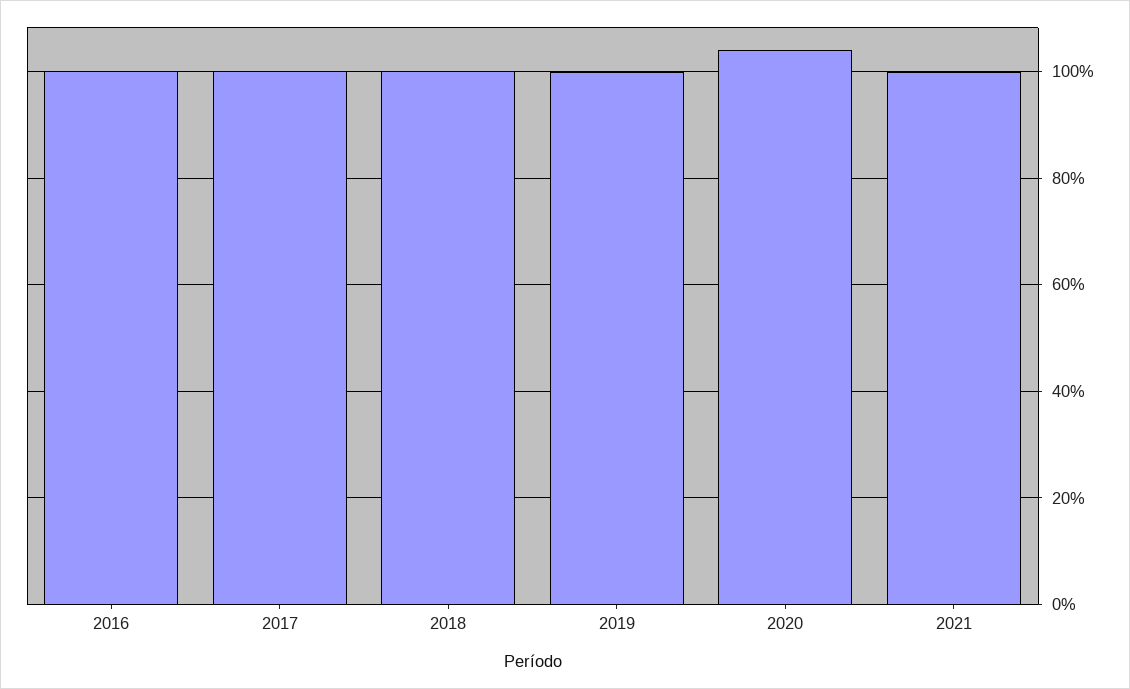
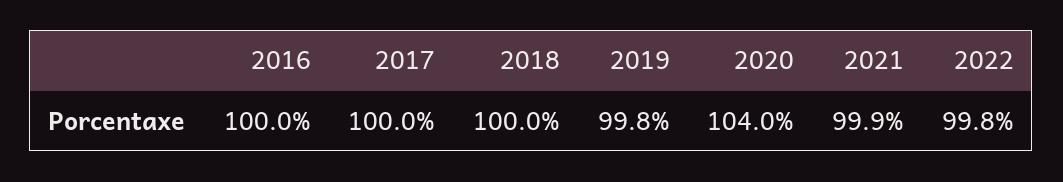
2022: none -> 99.8

